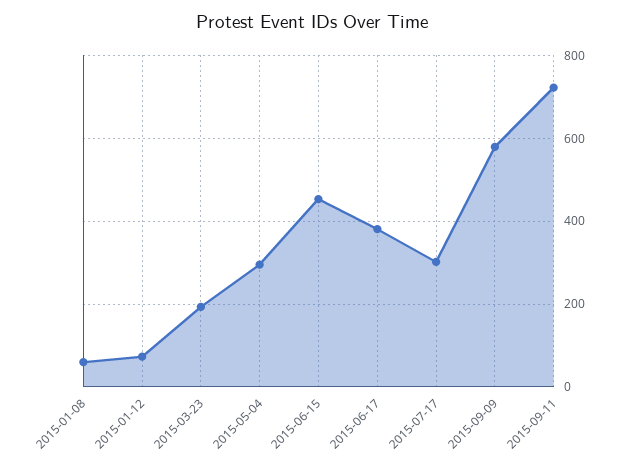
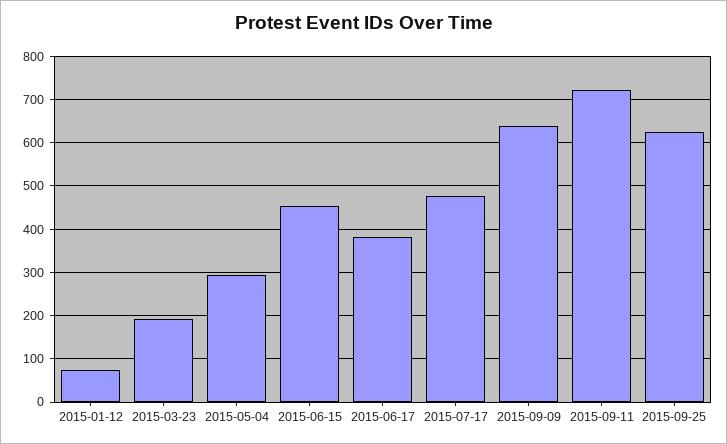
2015-01-08: 60 -> none
2015-07-17: 300 -> 480
2015-09-09: 580 -> 640
2015-09-25: none -> 620

